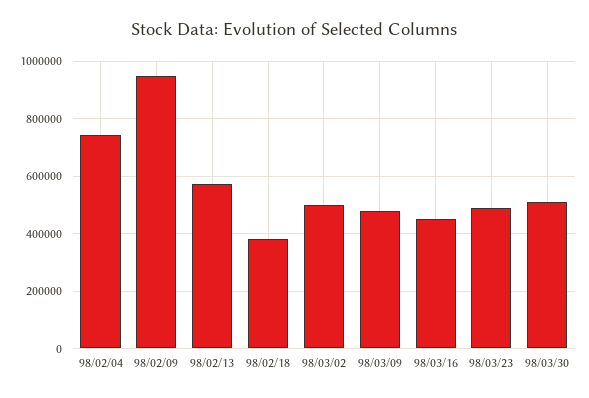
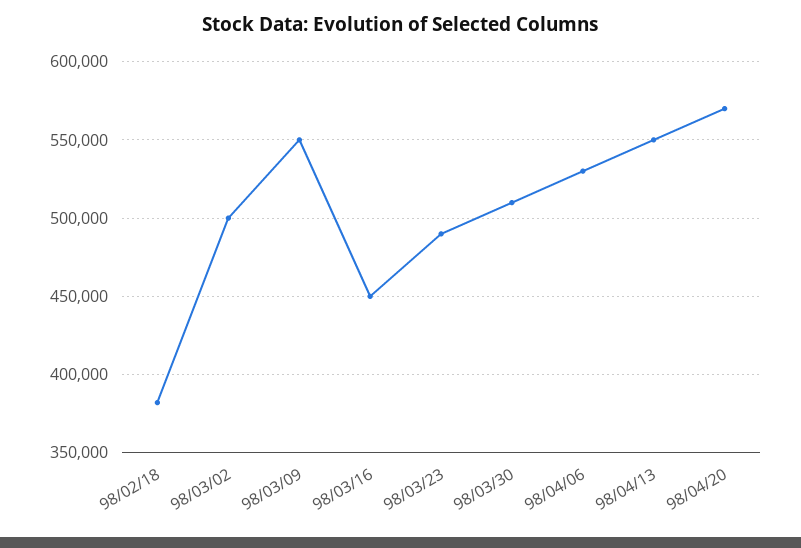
98/02/04: 750000 -> none
98/02/09: 950000 -> none
98/02/13: 575000 -> none
98/03/09: 475000 -> 550000
98/04/06: none -> 530000
98/04/13: none -> 550000
98/04/20: none -> 570000

